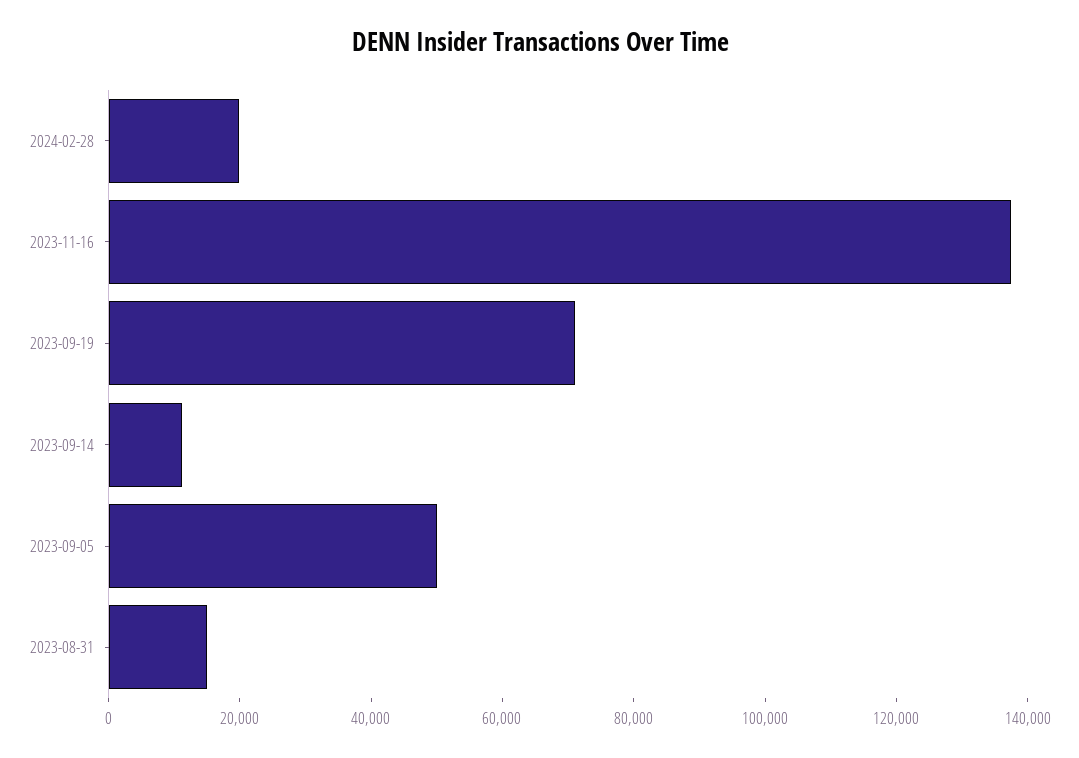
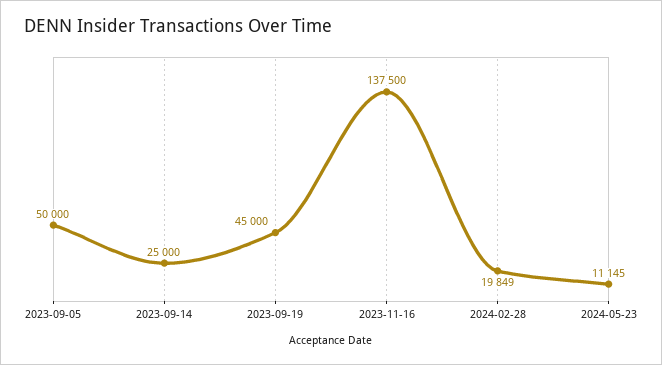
2023-09-19: 70000 -> 45000
2023-09-14: 10000 -> 25000
2023-08-31: 15000 -> none
2024-05-23: none -> 11145

